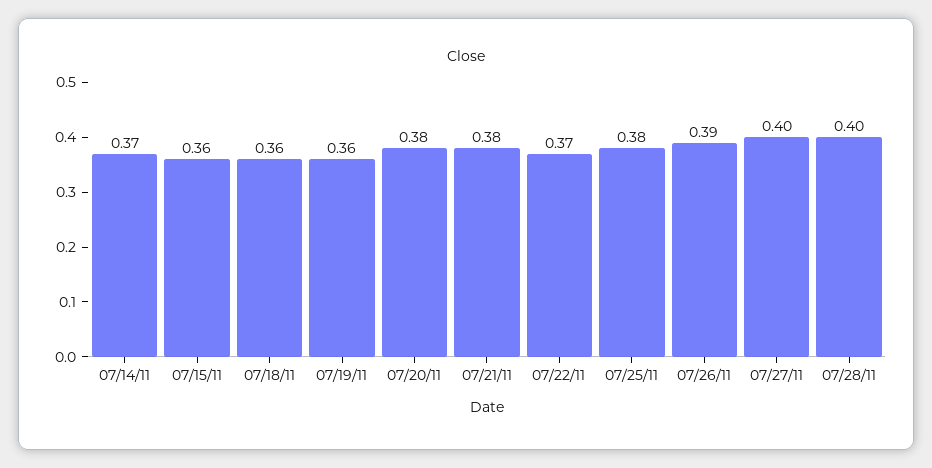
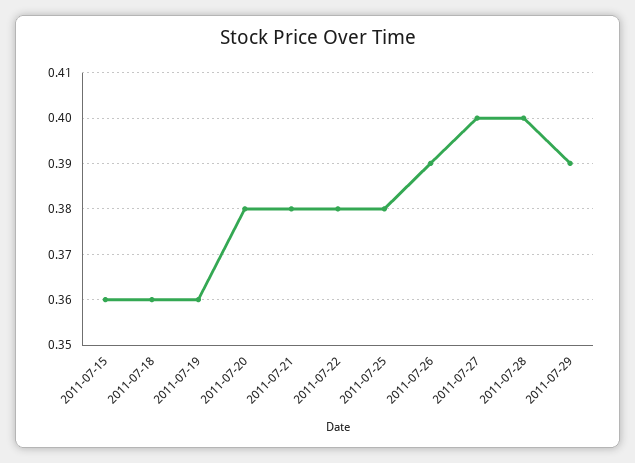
07/14/11: 0.37 -> none
07/22/11: 0.37 -> 0.38
2011-07-29: none -> 0.39

